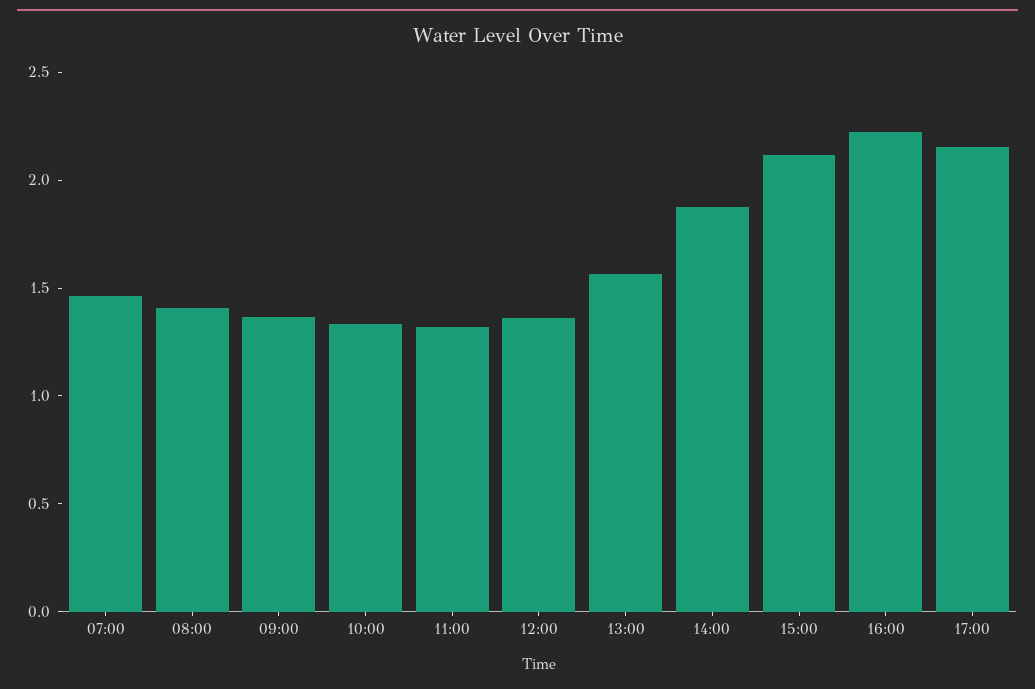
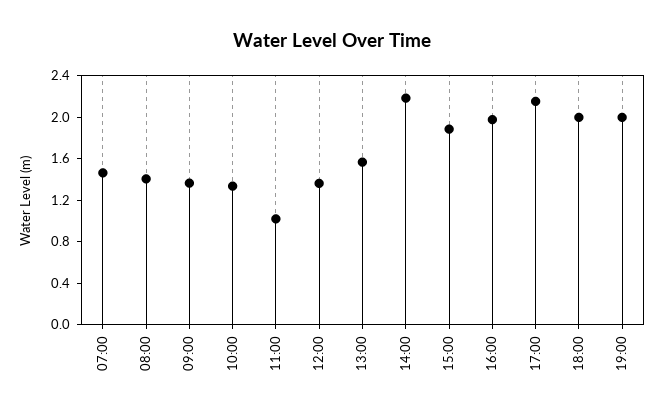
11:00: 1.3 -> 1
14:00: 1.9 -> 2.2
15:00: 2.1 -> 1.9
16:00: 2.2 -> 2
18:00: none -> 2
19:00: none -> 2

